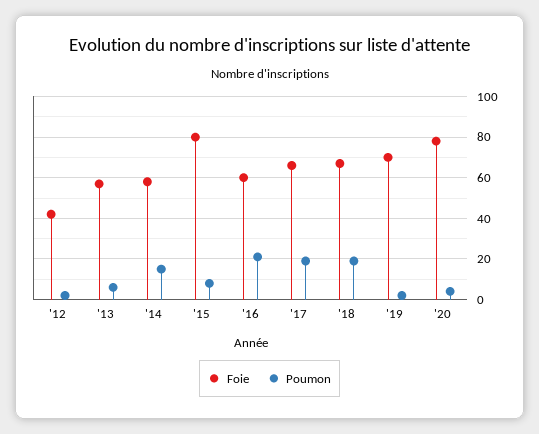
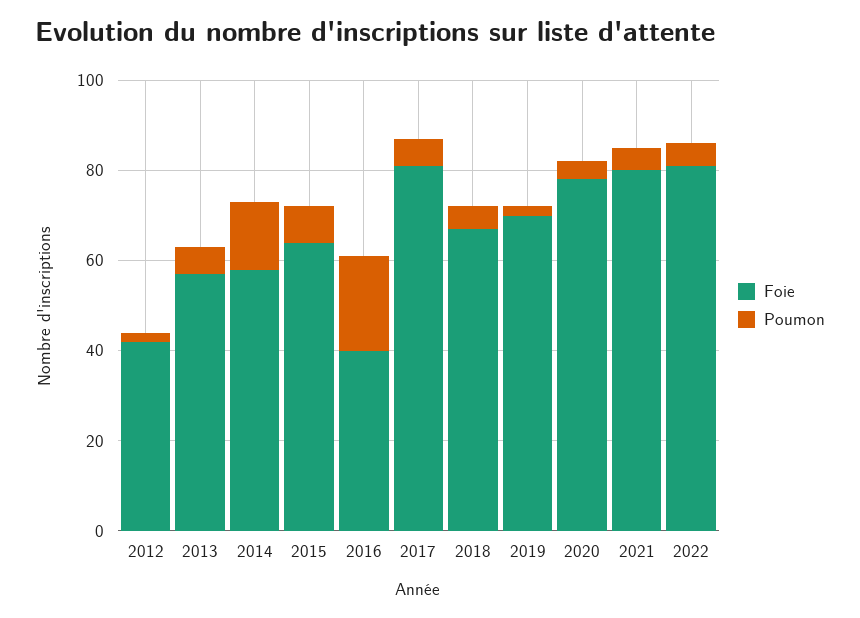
Foie, '15: 80 -> 65
Foie, '16: 60 -> 40
Foie, '17: 65 -> 80
Poumon, '17: 20 -> 5
Poumon, '18: 20 -> 5
Foie, 2021: none -> 80
Poumon, 2021: none -> 5
Foie, 2022: none -> 80
Poumon, 2022: none -> 5

